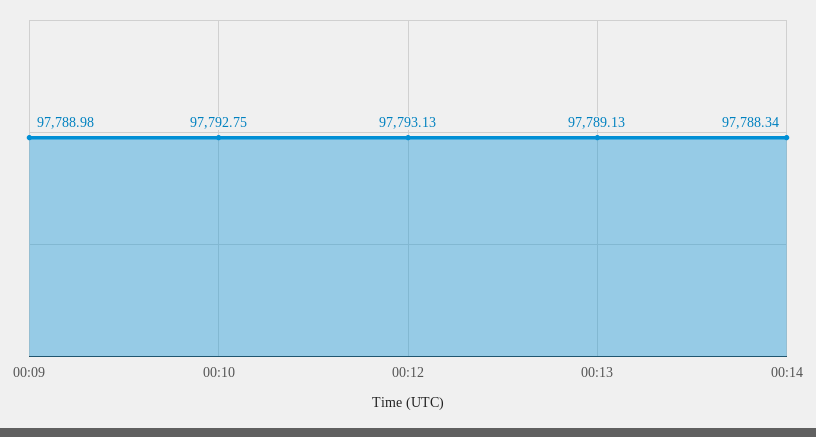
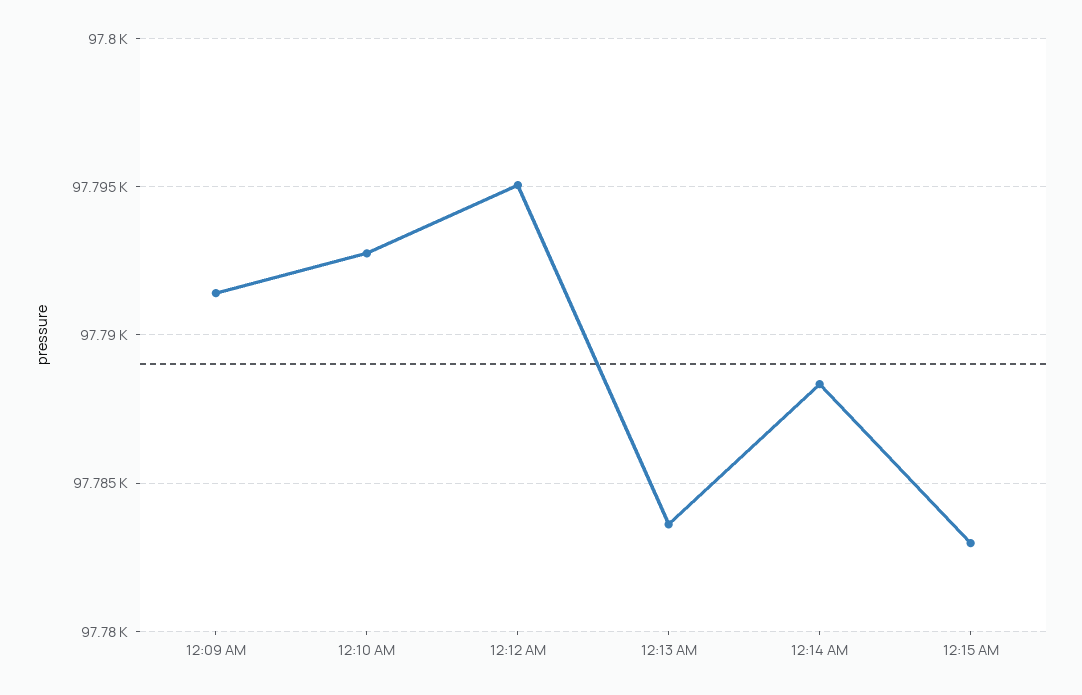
00:09: 97788.98 -> 97791.5
00:12: 97793.13 -> 97795
00:13: 97789.13 -> 97783.5
12:15 AM: none -> 97783

